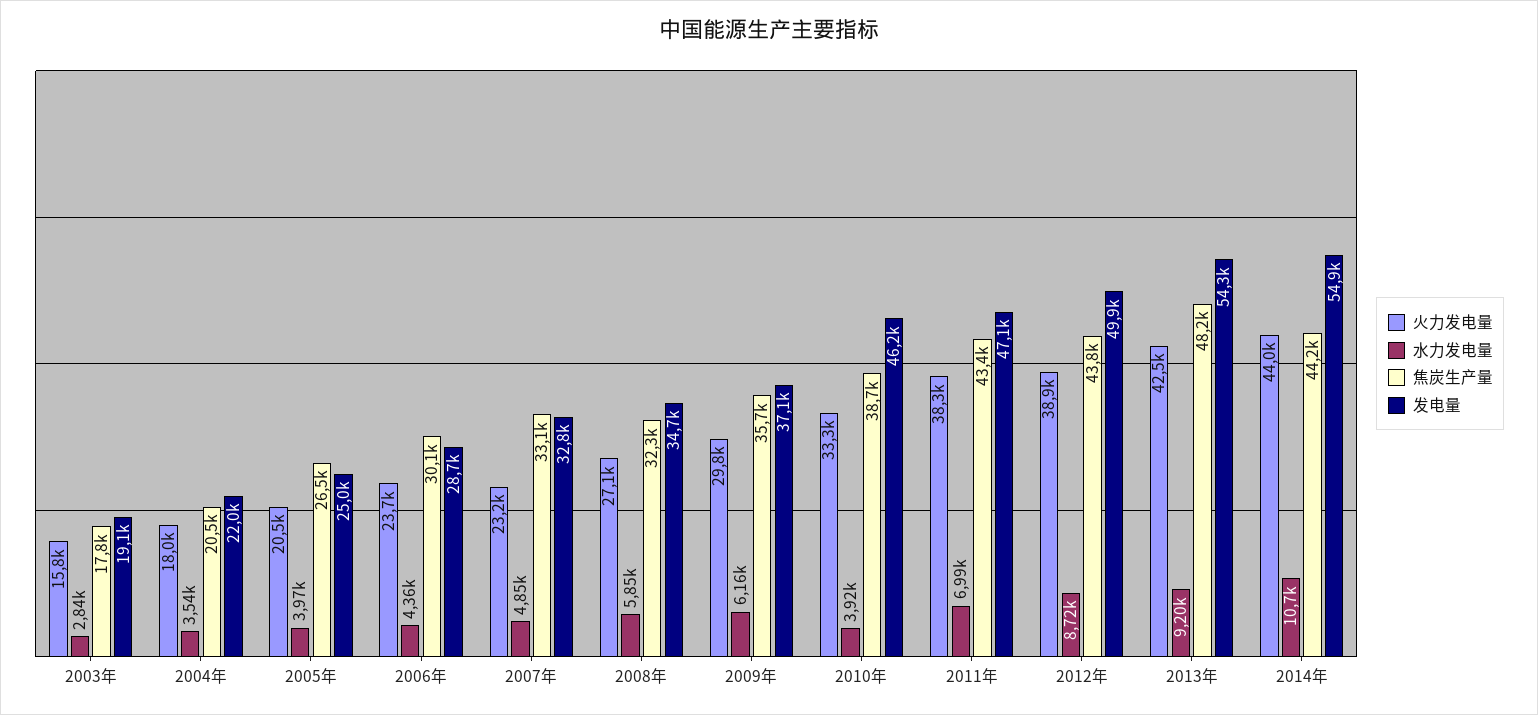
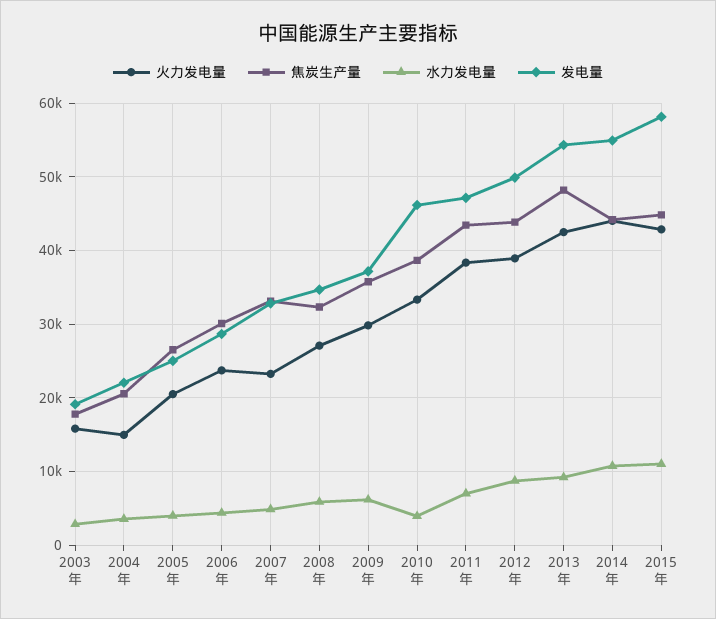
火力发电量, 2004年: 18000 -> 15000
火力发电量, 2015年: none -> 43000
焦炭生产量, 2015年: none -> 45000
水力发电量, 2015年: none -> 11000
发电量, 2015年: none -> 58000

